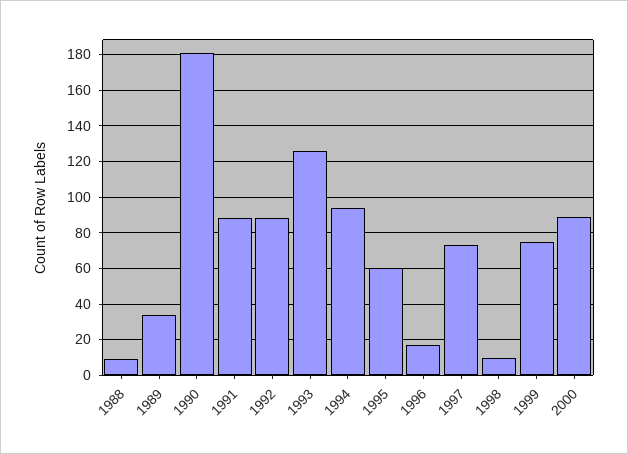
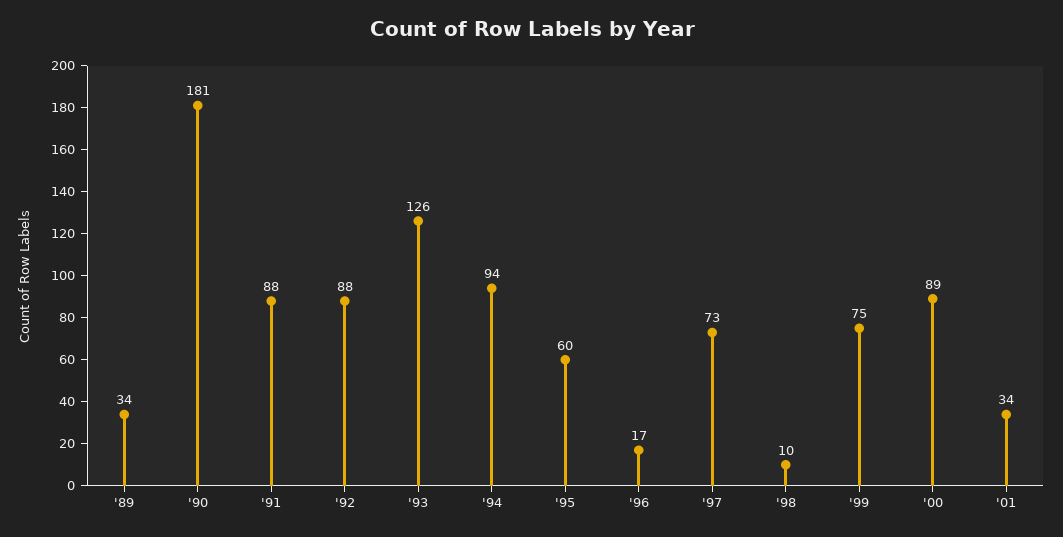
1988: 10 -> none
'01: none -> 34

